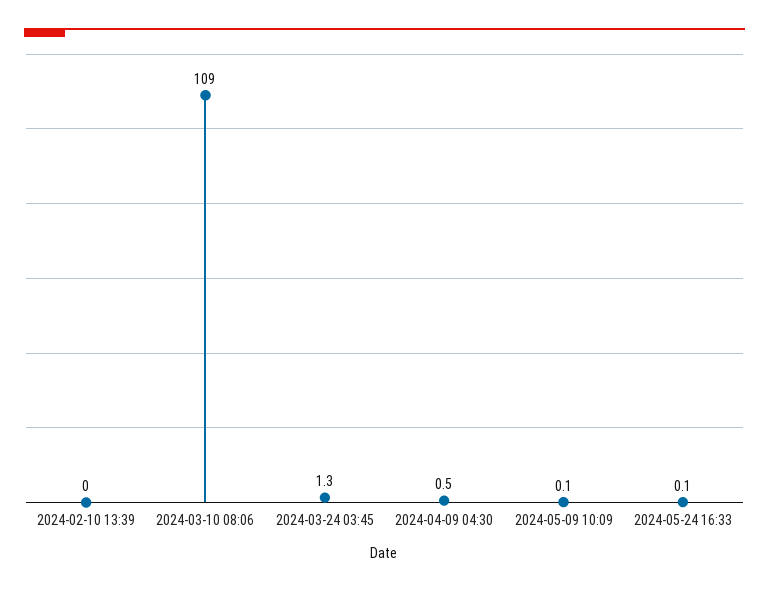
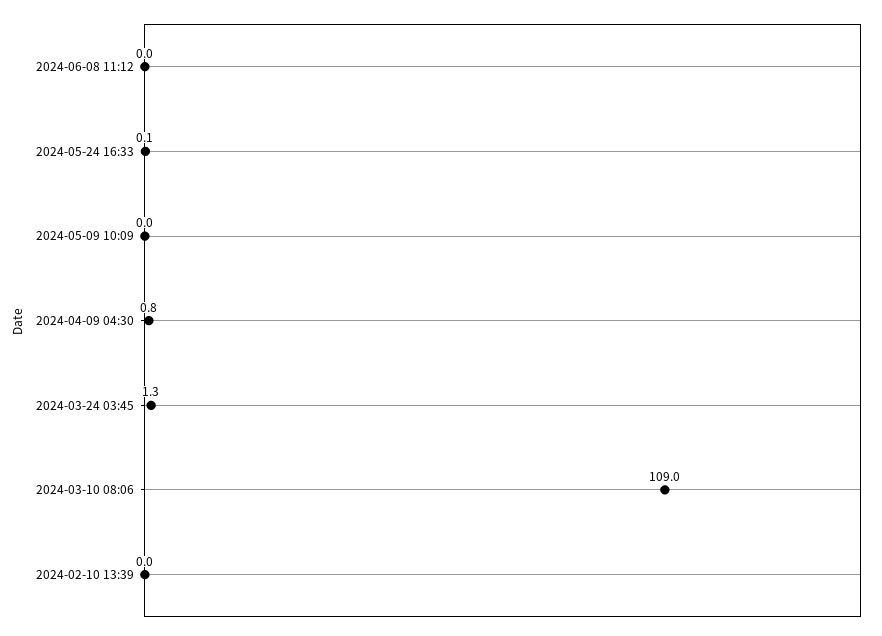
2024-04-09 04:30: 0.5 -> 0.8
2024-05-09 10:09: 0.1 -> 0
2024-06-08 11:12: none -> 0

